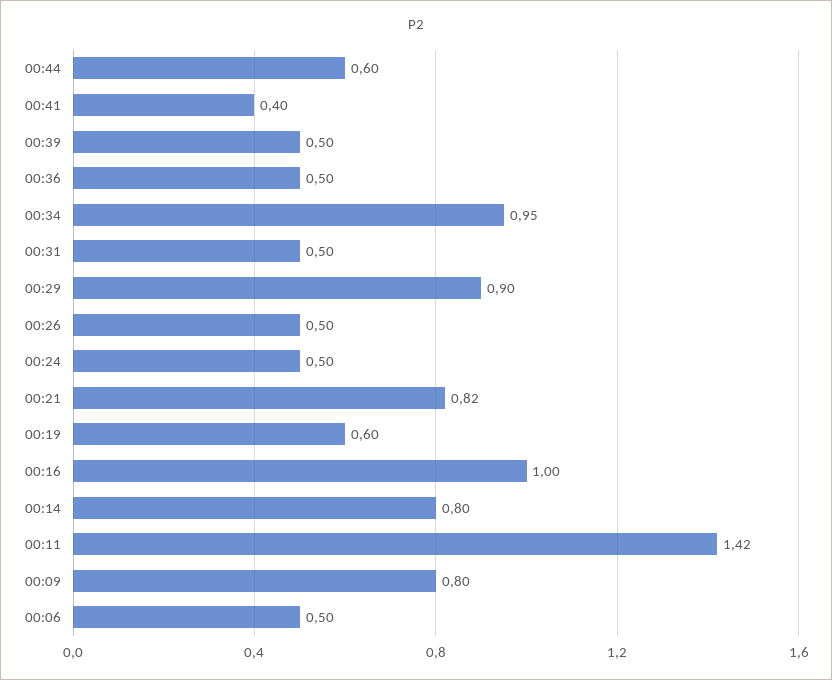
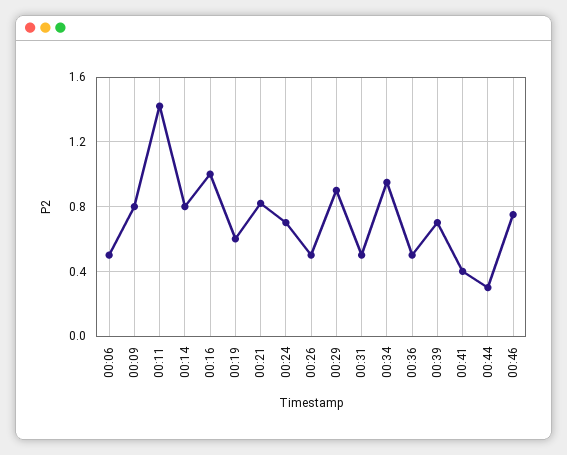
00:44: 0.6 -> 0.3
00:39: 0.5 -> 0.7
00:24: 0.5 -> 0.7
00:46: none -> 0.75

